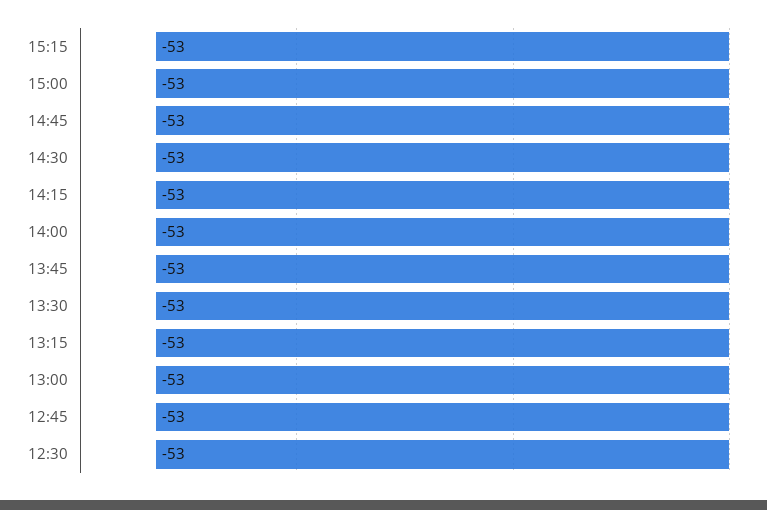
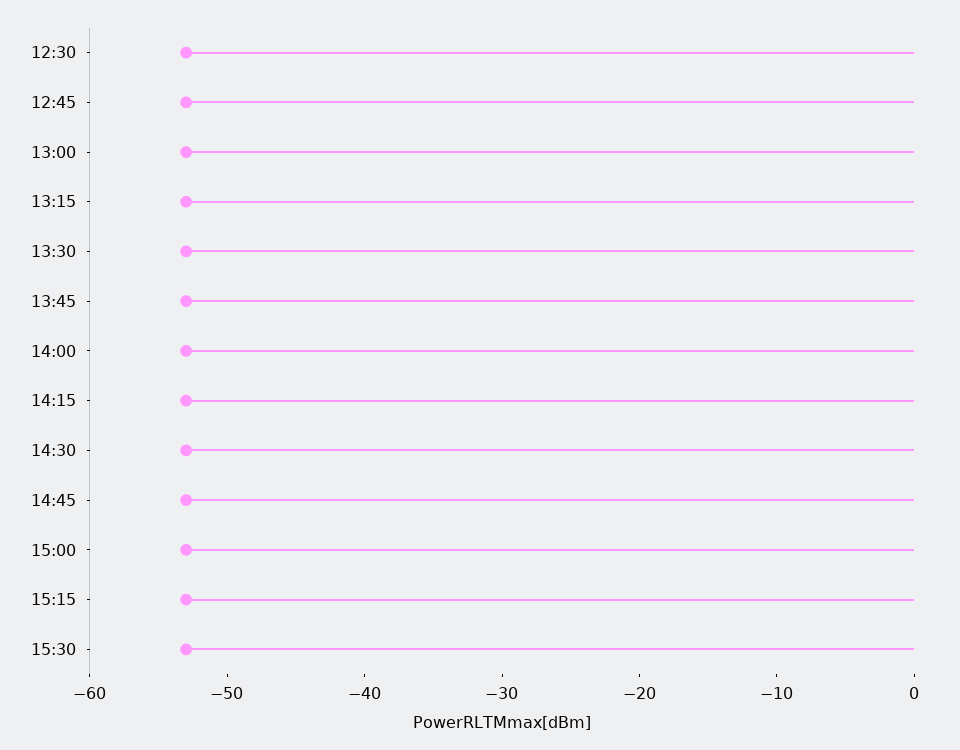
15:30: none -> -53

